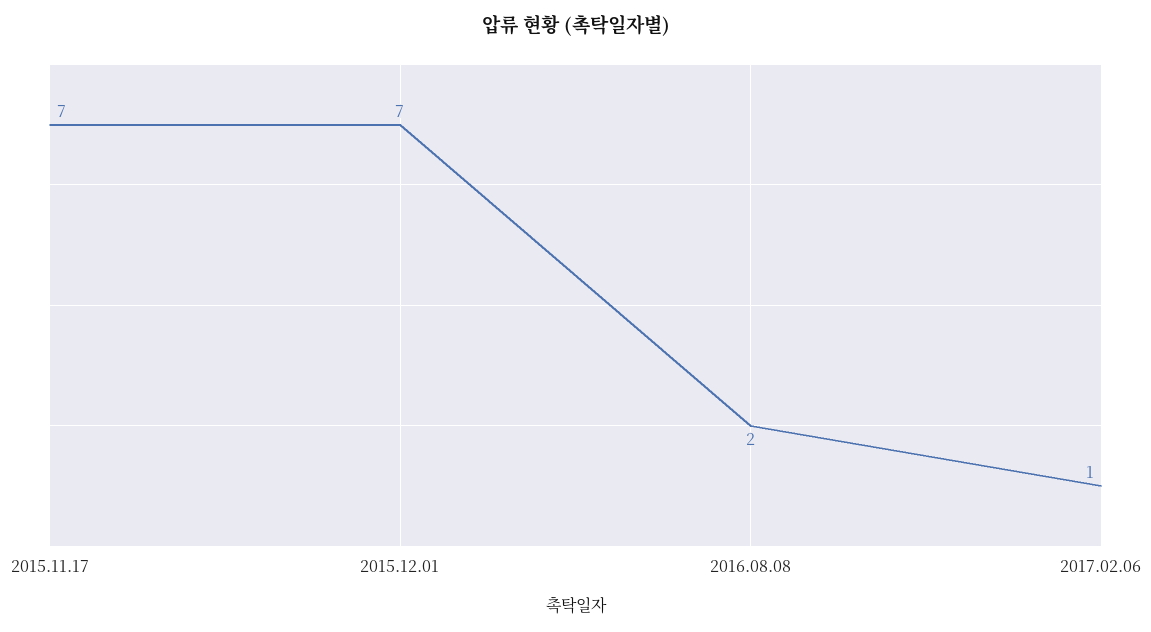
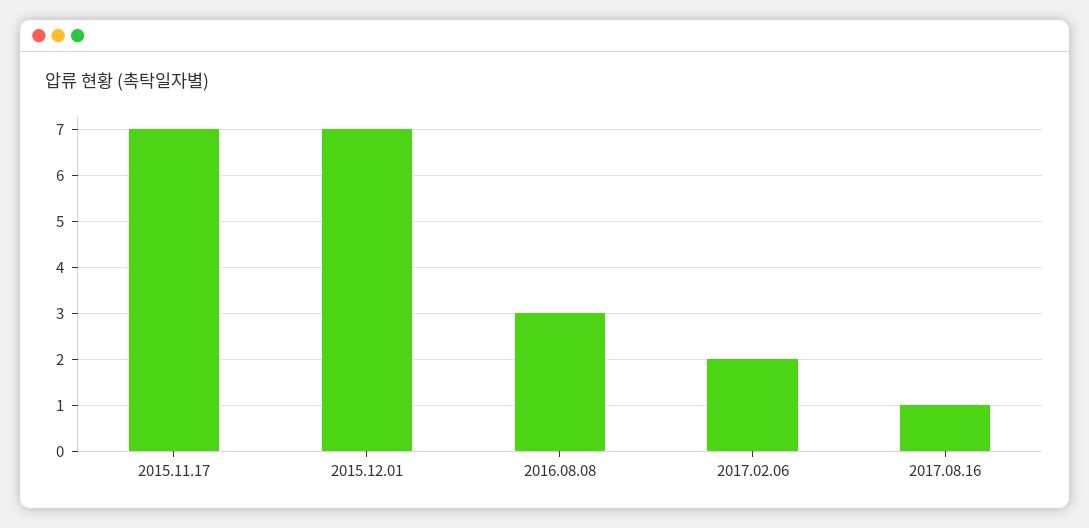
2016.08.08: 2 -> 3
2017.02.06: 1 -> 2
2017.08.16: none -> 1

